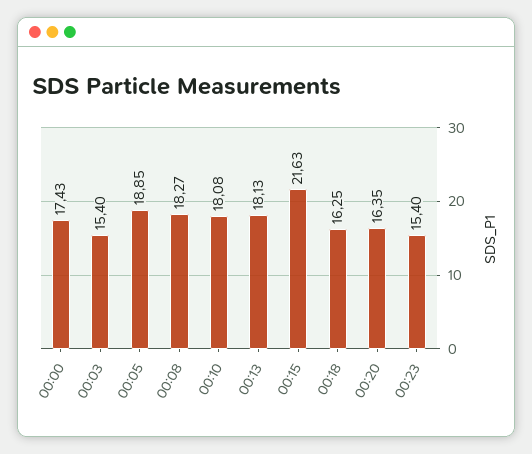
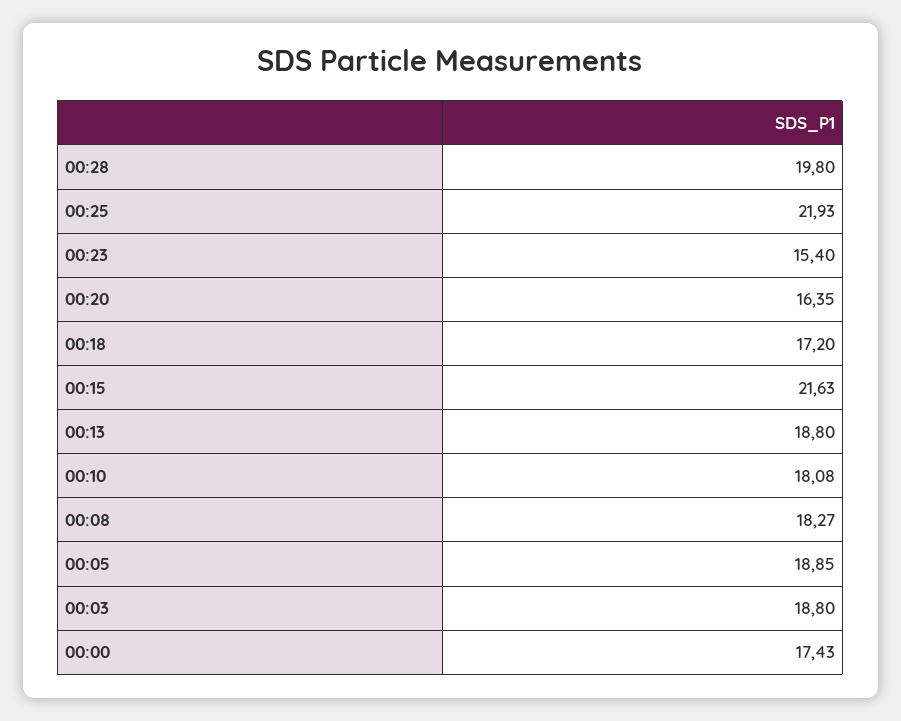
00:03: 15.4 -> 18.8
00:13: 18.13 -> 18.8
00:18: 16.25 -> 17.2
00:28: none -> 19.8
00:25: none -> 21.93

